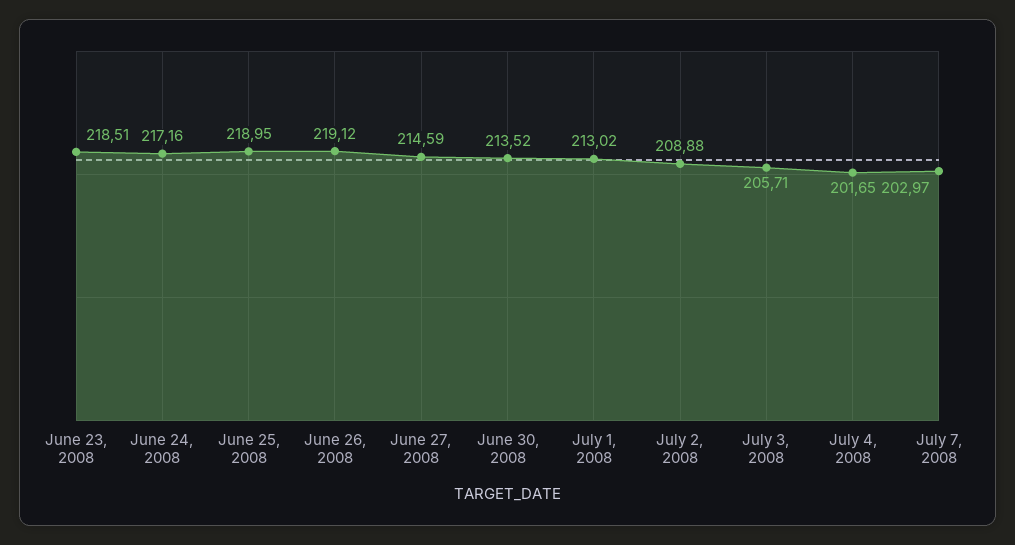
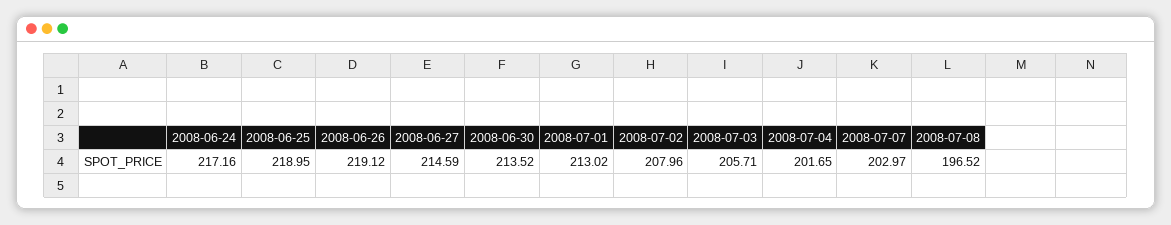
June 23, 2008: 218.51 -> none
July 2, 2008: 208.88 -> 207.96
2008-07-08: none -> 196.52

